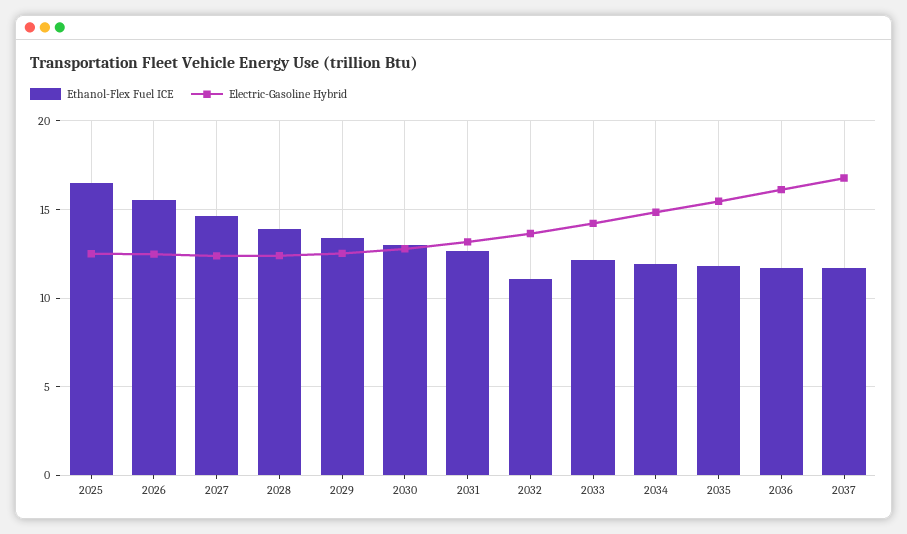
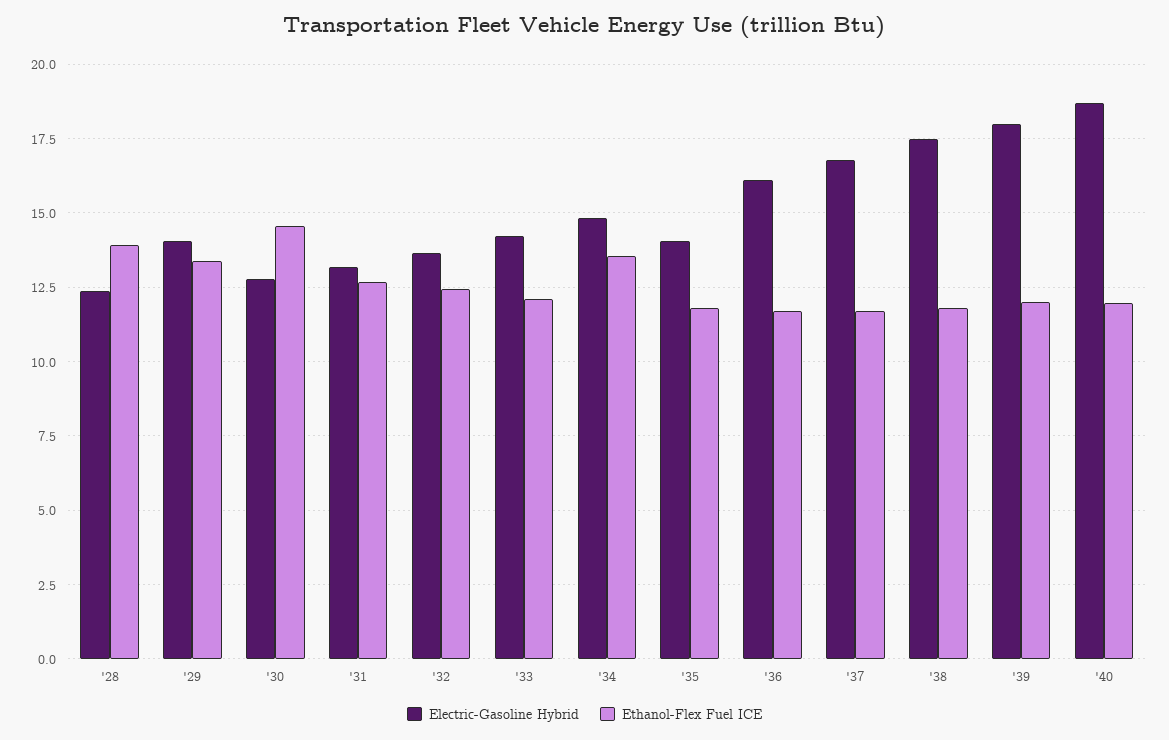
Ethanol-Flex Fuel ICE, 2025: 16.5 -> none
Electric-Gasoline Hybrid, 2025: 12.5 -> none
Ethanol-Flex Fuel ICE, 2026: 15.5 -> none
Electric-Gasoline Hybrid, 2026: 12.5 -> none
Ethanol-Flex Fuel ICE, 2027: 14.5 -> none
Electric-Gasoline Hybrid, 2027: 12.5 -> none
Electric-Gasoline Hybrid, 2029: 12.5 -> 14
Ethanol-Flex Fuel ICE, 2030: 13 -> 14.5
Ethanol-Flex Fuel ICE, 2032: 11 -> 12.5
Ethanol-Flex Fuel ICE, 2034: 12 -> 13.5
Electric-Gasoline Hybrid, 2035: 15.5 -> 14
Electric-Gasoline Hybrid, '38: none -> 17.5
Ethanol-Flex Fuel ICE, '38: none -> 11.75
Electric-Gasoline Hybrid, '39: none -> 18
Ethanol-Flex Fuel ICE, '39: none -> 12
Electric-Gasoline Hybrid, '40: none -> 18.75
Ethanol-Flex Fuel ICE, '40: none -> 12

